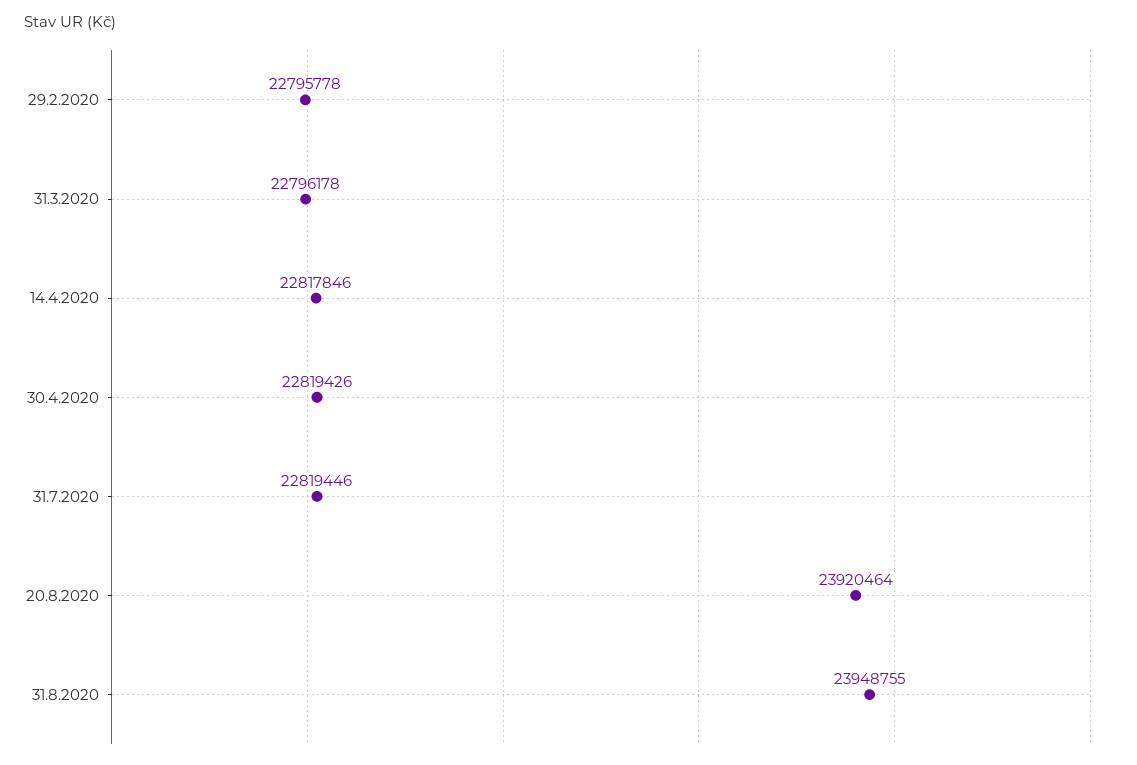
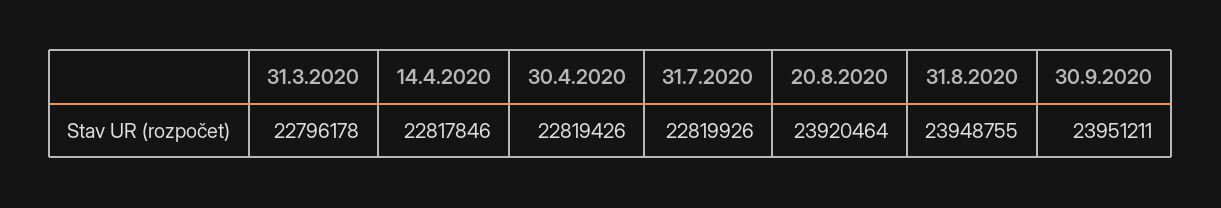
29.2.2020: 22795778 -> none
31.7.2020: 22819446 -> 22819926
30.9.2020: none -> 23951211

